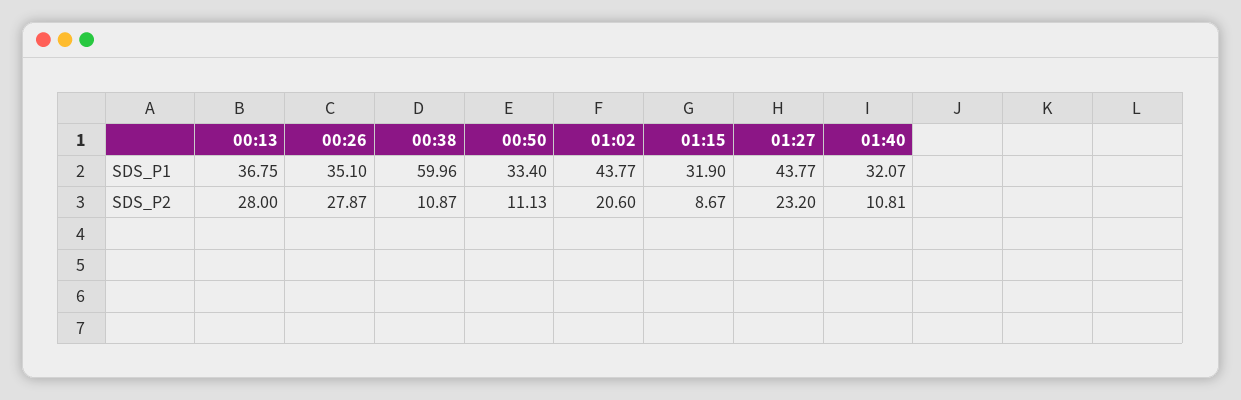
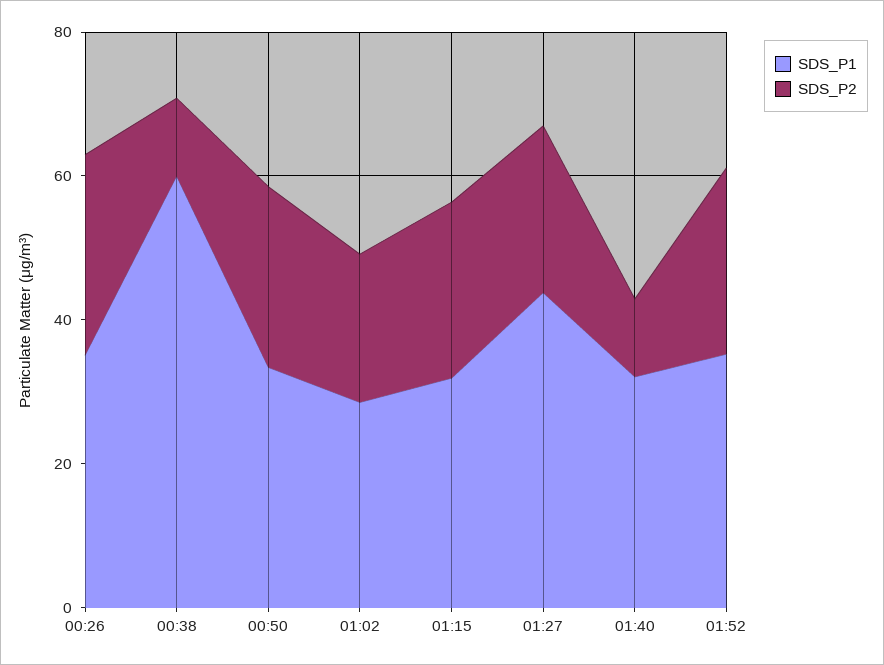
SDS_P1, 00:13: 36.75 -> none
SDS_P1, 01:02: 43.77 -> 30
SDS_P2, 00:13: 28 -> none
SDS_P2, 00:50: 11.13 -> 25
SDS_P2, 01:15: 8.67 -> 25
SDS_P1, 01:52: none -> 35
SDS_P2, 01:52: none -> 25

